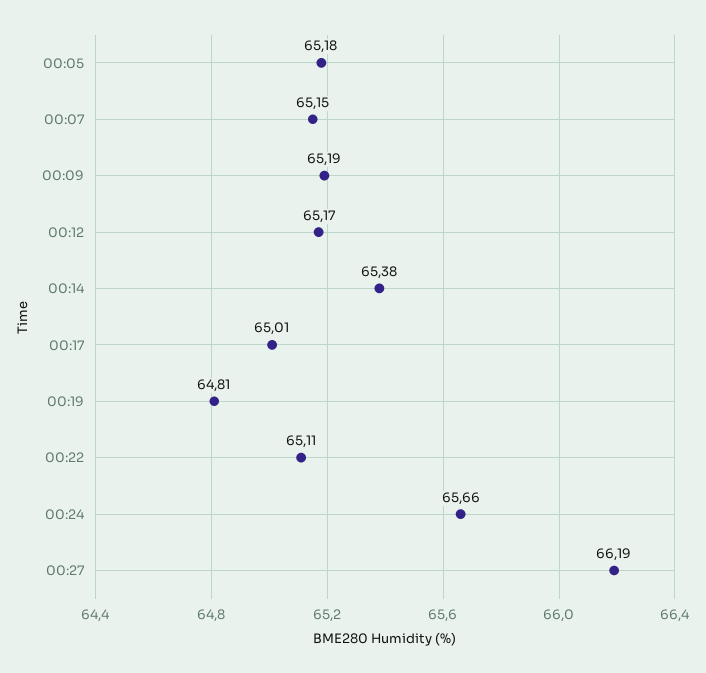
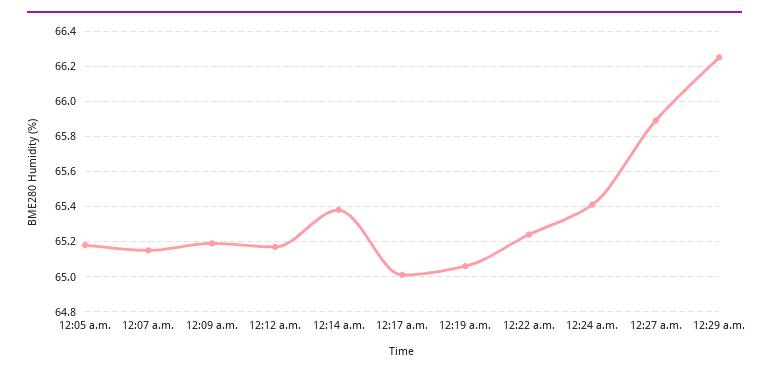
00:19: 64.81 -> 65.05
00:22: 65.11 -> 65.25
00:24: 65.66 -> 65.4
00:27: 66.19 -> 65.9
12:29 a.m.: none -> 66.25

